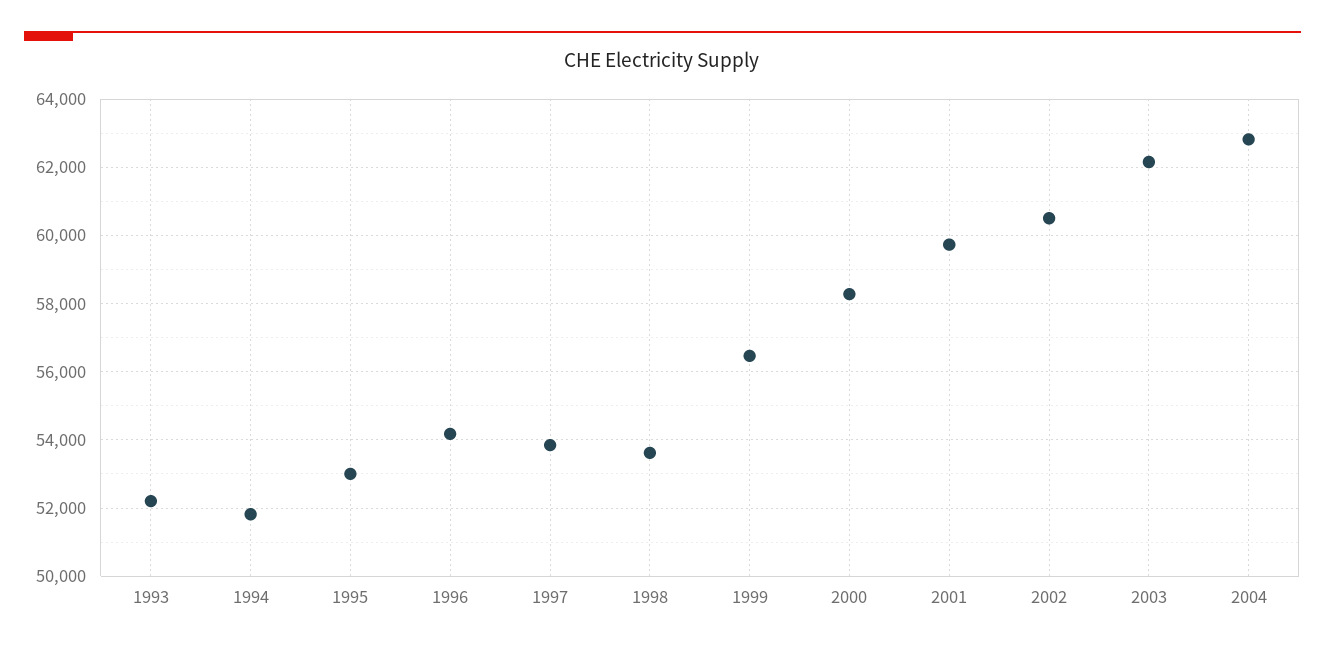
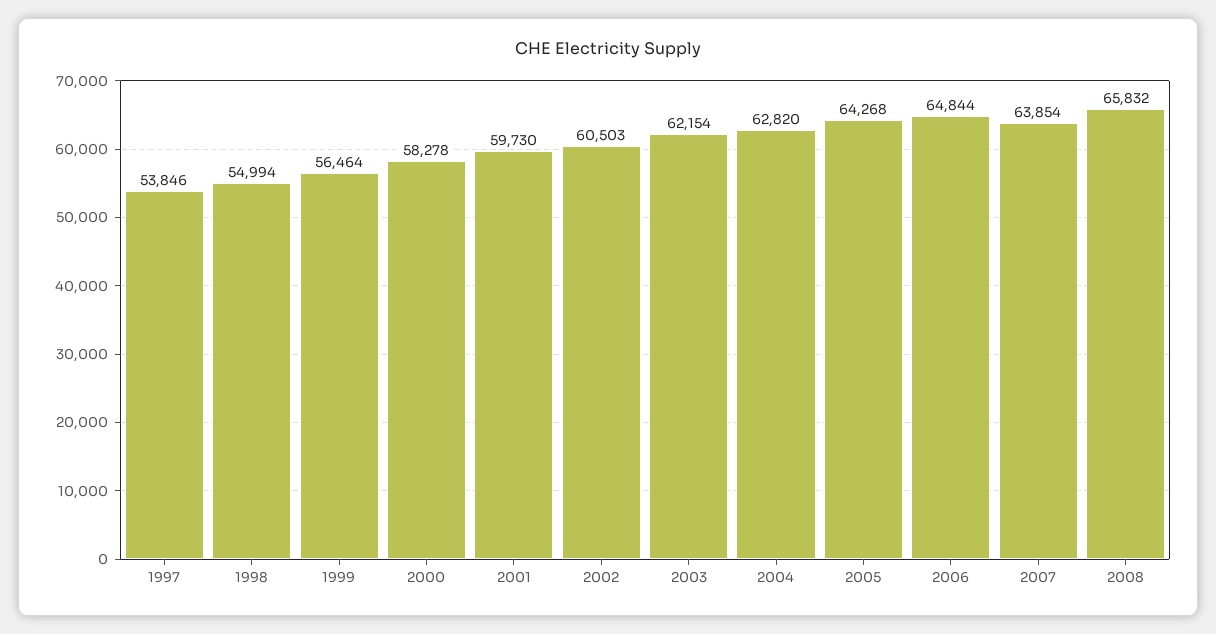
1993: 52200 -> none
1994: 51800 -> none
1995: 53000 -> none
1996: 54200 -> none
1998: 53600 -> 54994
2005: none -> 64268
2006: none -> 64844
2007: none -> 63854
2008: none -> 65832

